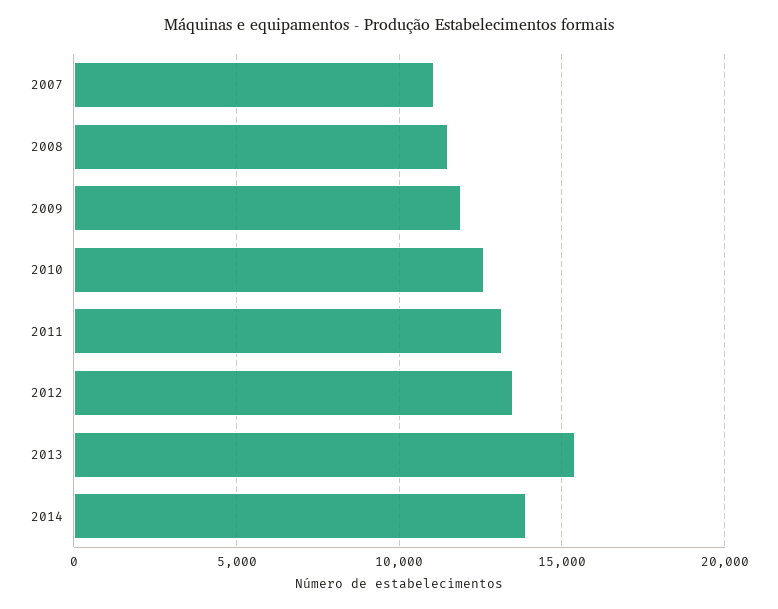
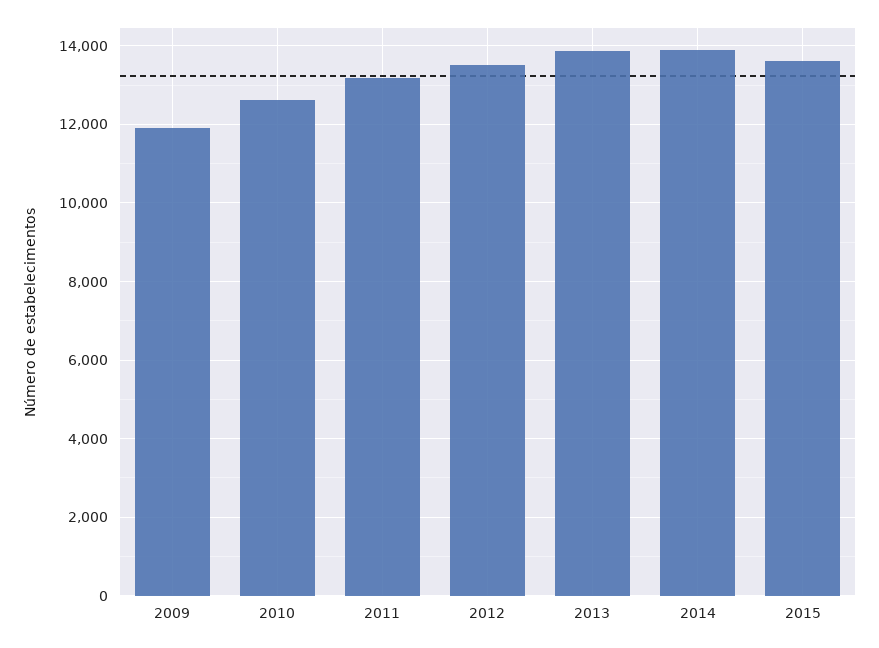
2007: 11000 -> none
2008: 11500 -> none
2013: 15500 -> 13800
2015: none -> 13600

